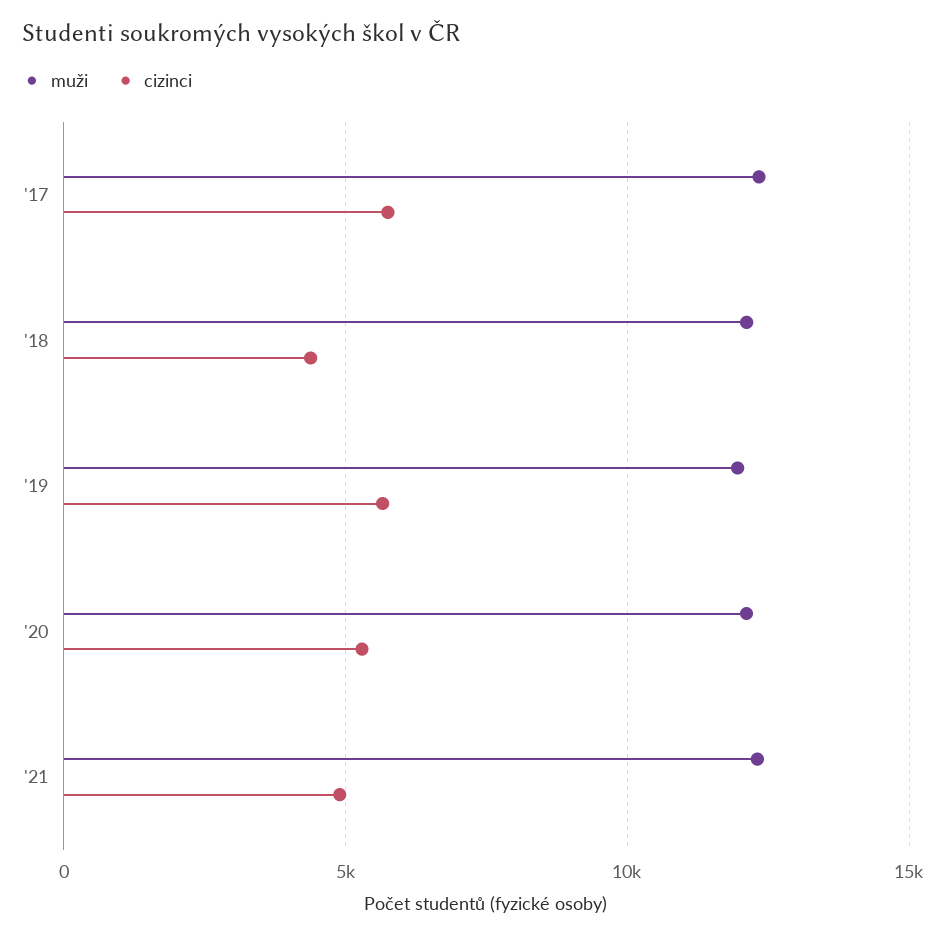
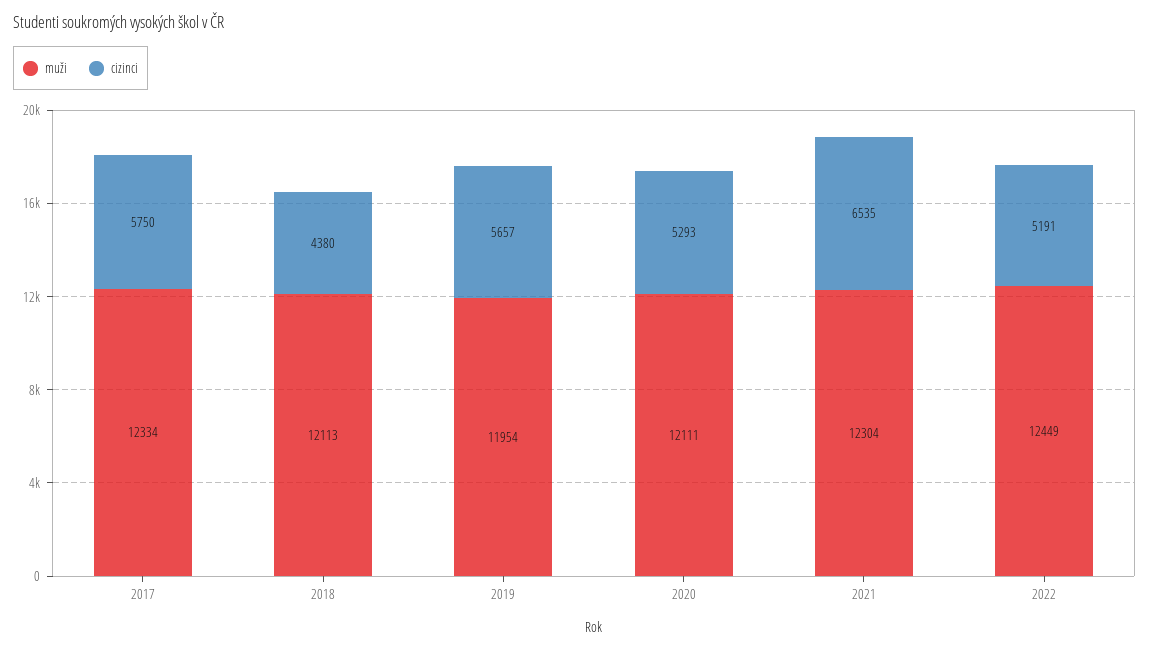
cizinci, '21: 5000 -> 6535
muži, 2022: none -> 12449
cizinci, 2022: none -> 5191

